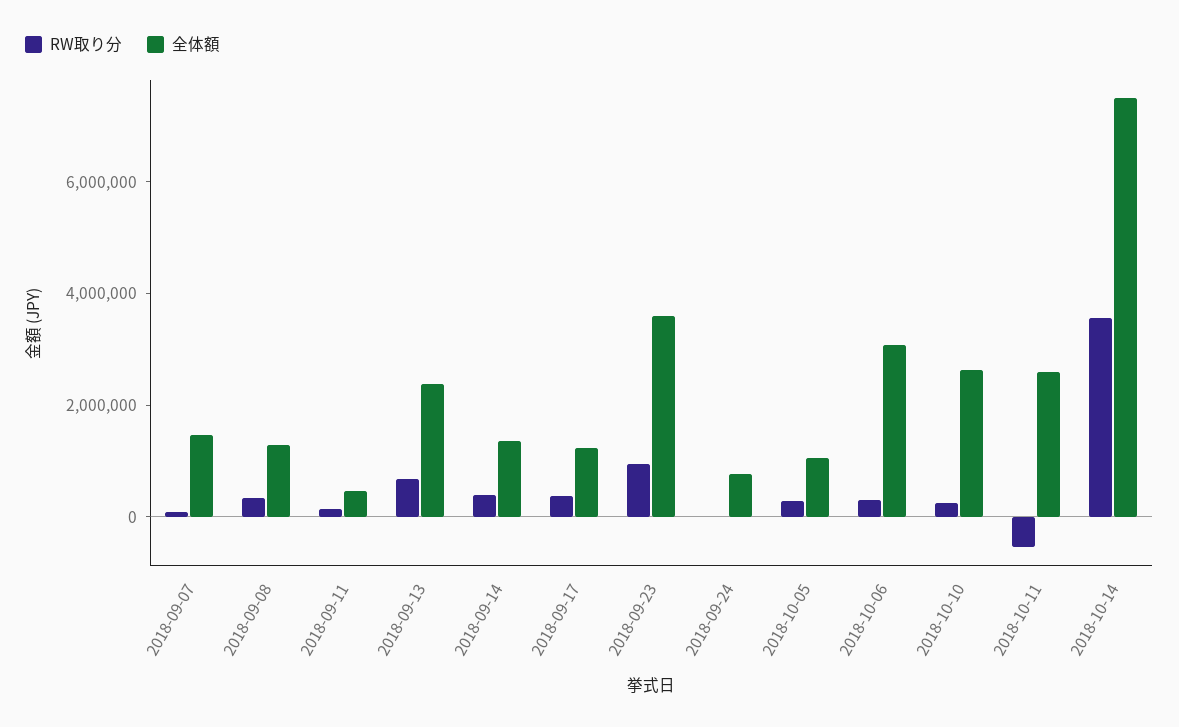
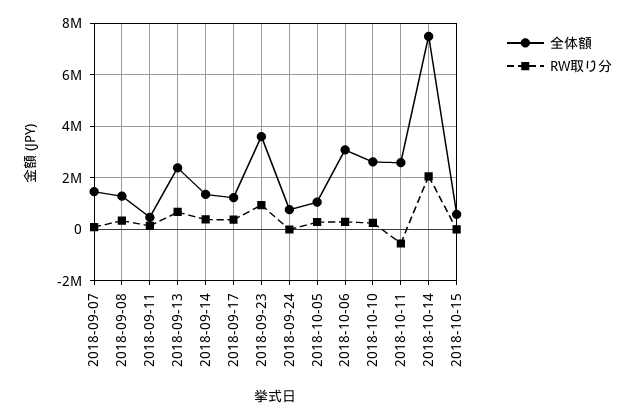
RW取り分, 2018-10-14: 3500000 -> 2000000
全体額, 2018-10-15: none -> 500000
RW取り分, 2018-10-15: none -> 0

